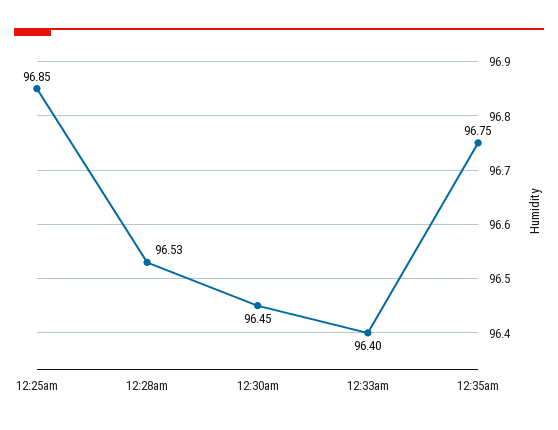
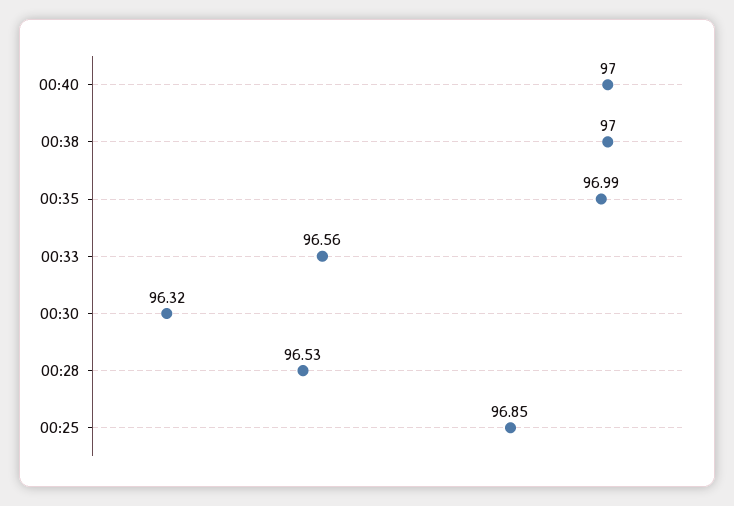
12:30am: 96.45 -> 96.32
12:33am: 96.4 -> 96.56
12:35am: 96.75 -> 96.99
00:40: none -> 97
00:38: none -> 97

